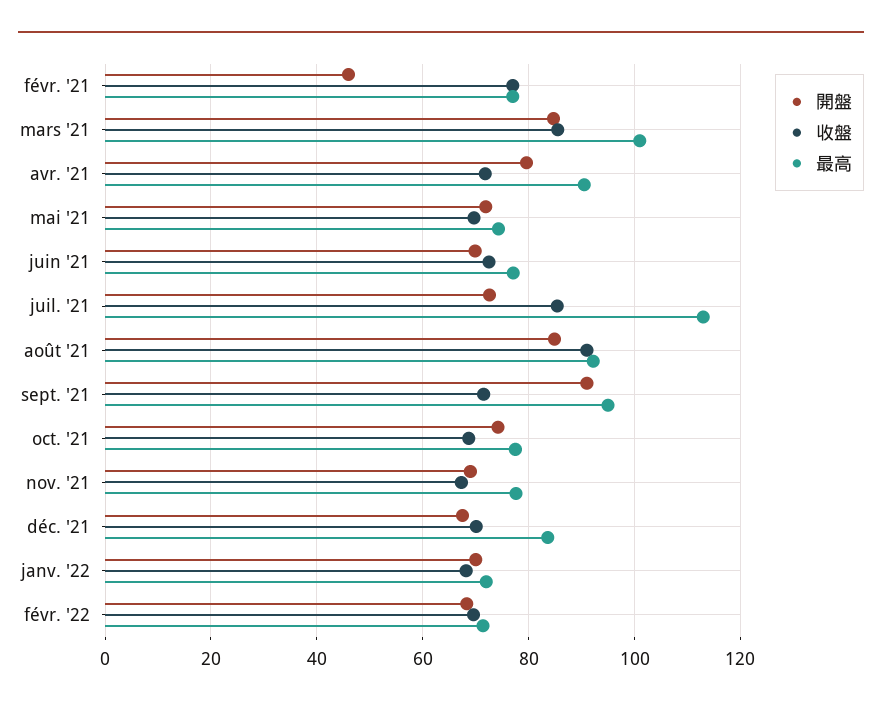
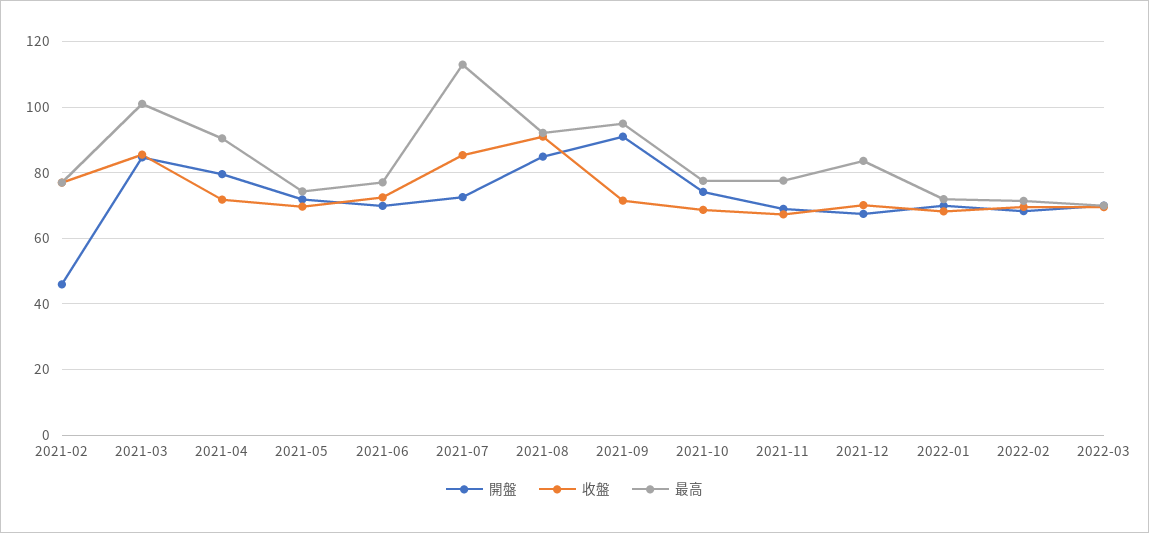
開盤, 2022-03: none -> 70
收盤, 2022-03: none -> 70
最高, 2022-03: none -> 70

